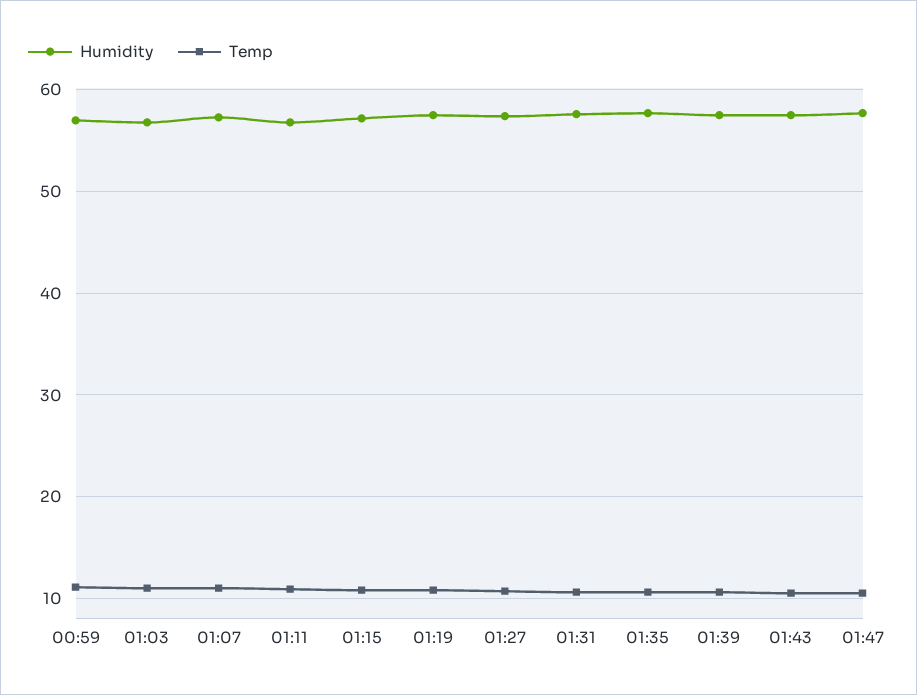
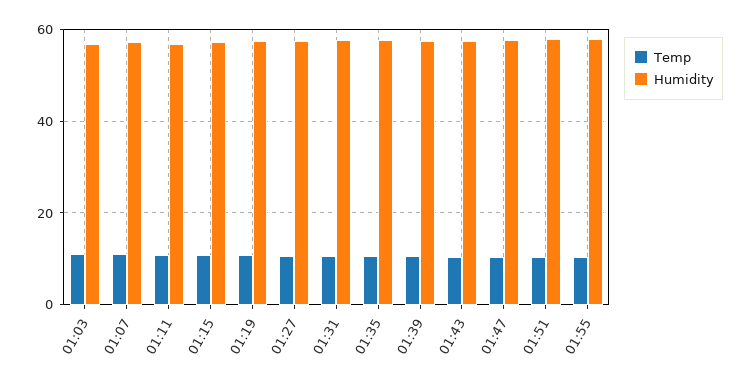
Humidity, 00:59: 57 -> none
Temp, 00:59: 11 -> none
Temp, 01:51: none -> 10
Humidity, 01:51: none -> 58
Temp, 01:55: none -> 10
Humidity, 01:55: none -> 58

